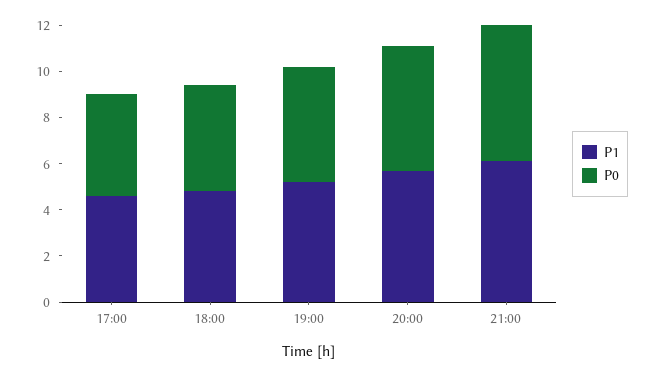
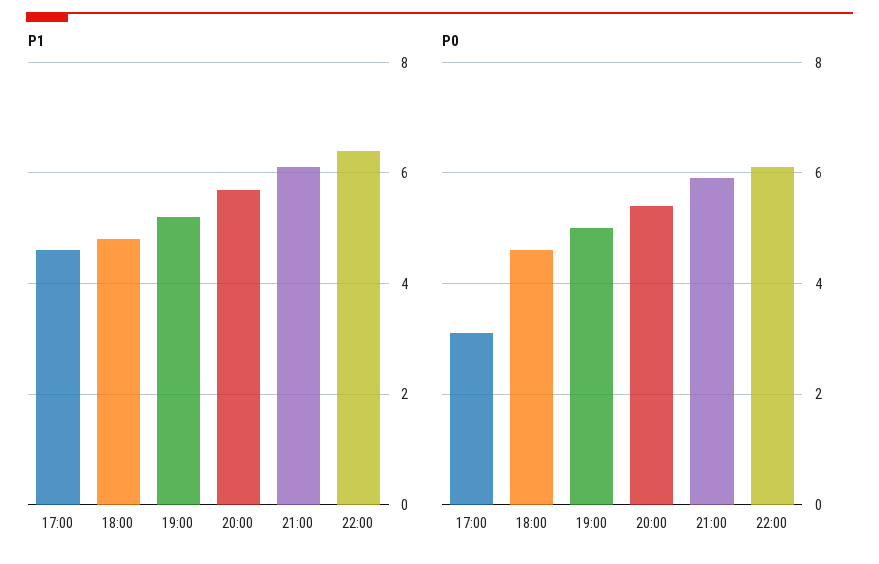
P0, 17:00: 4.5 -> 3
P1, 22:00: none -> 6.5
P0, 22:00: none -> 6

